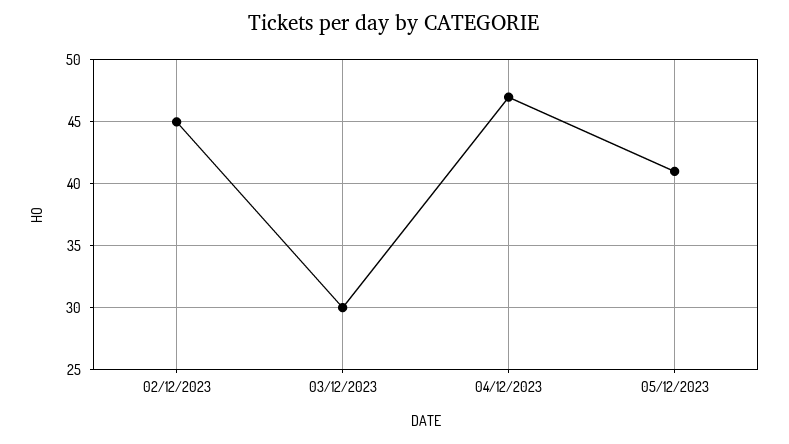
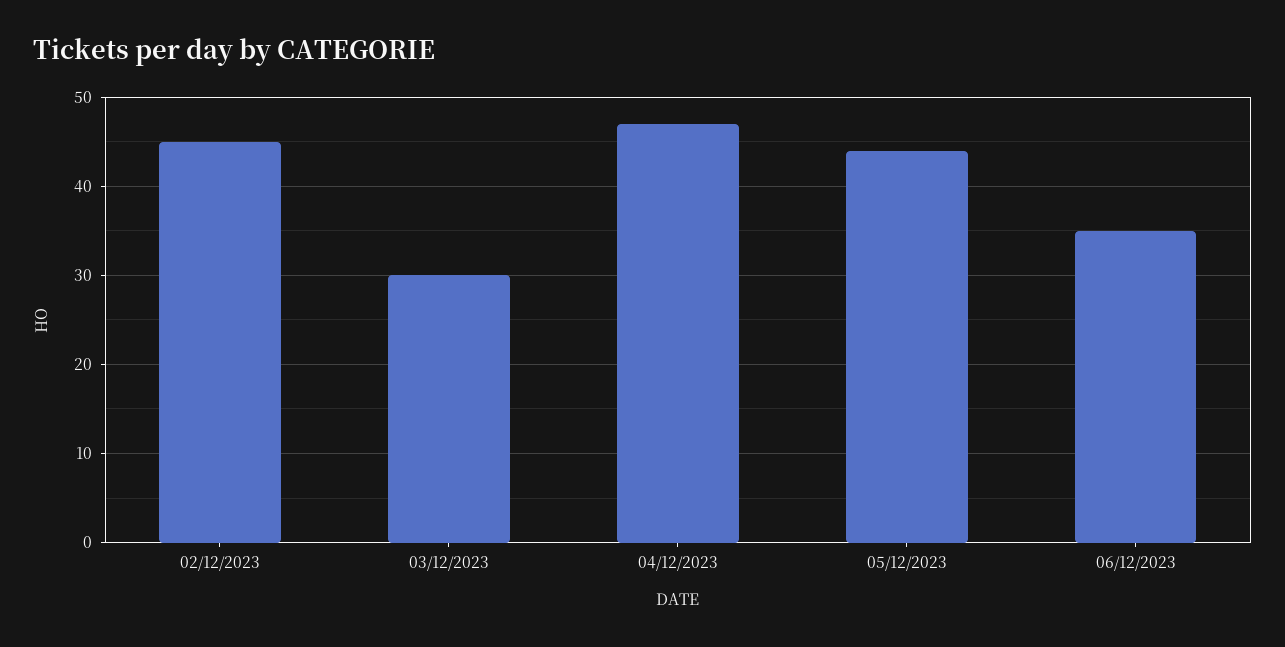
05/12/2023: 41 -> 44
06/12/2023: none -> 35

